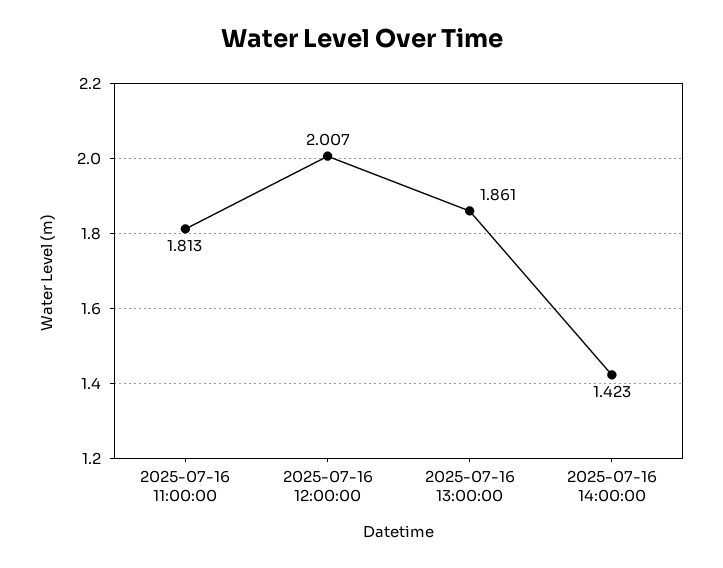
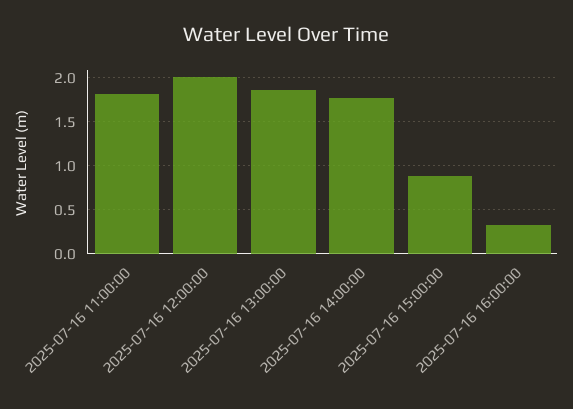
2025-07-16 14:00:00: 1.423 -> 1.8
2025-07-16 15:00:00: none -> 0.9
2025-07-16 16:00:00: none -> 0.3

